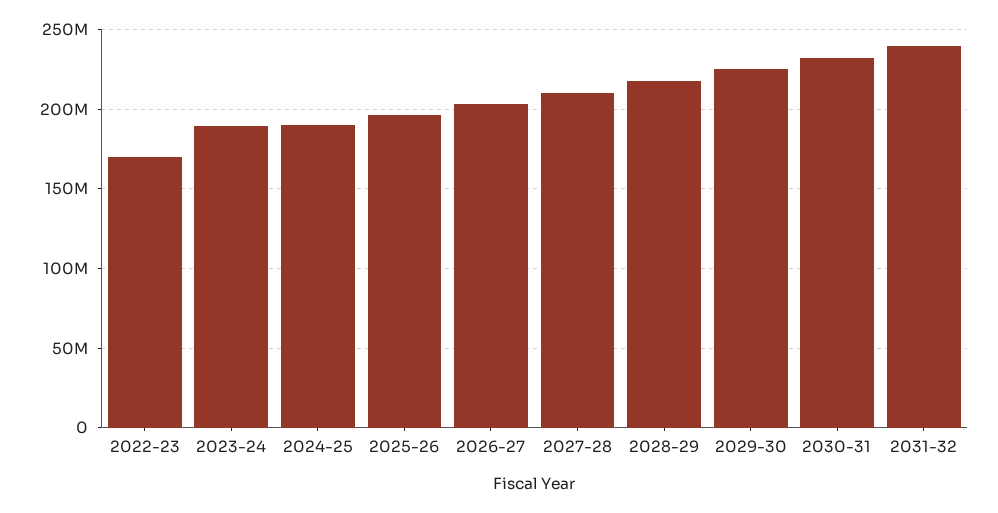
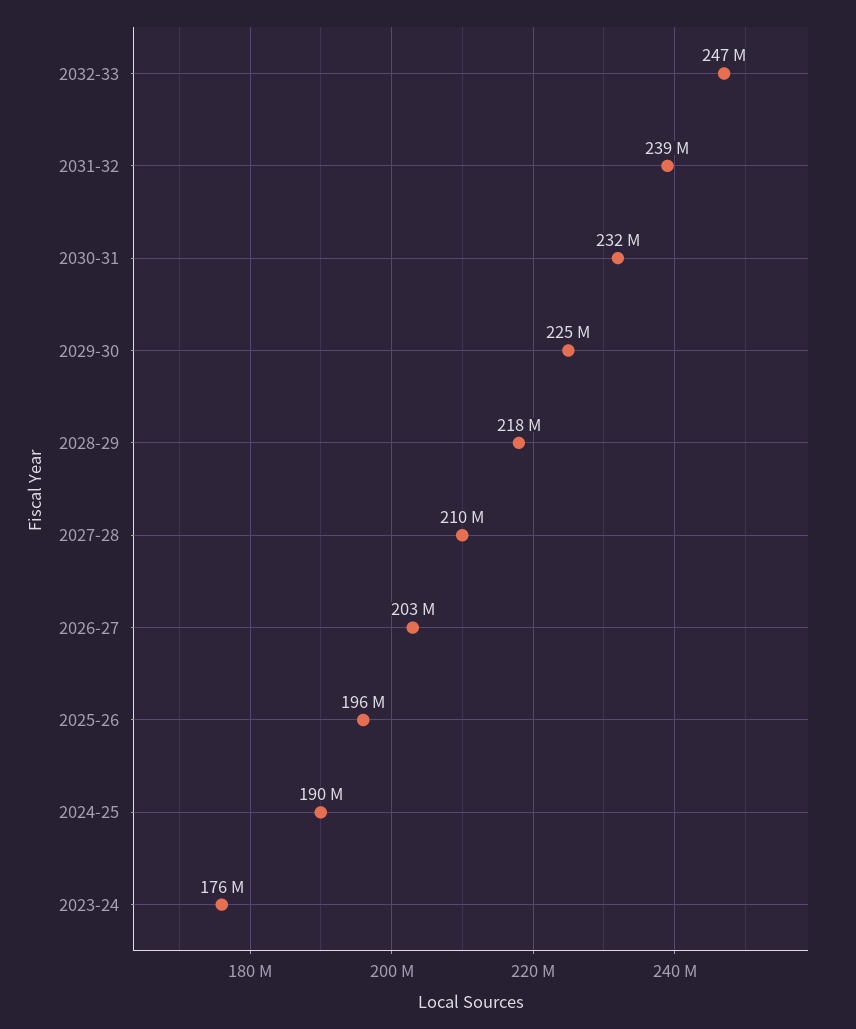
2022-23: 170000000 -> none
2023-24: 190000000 -> 176000000
2032-33: none -> 247000000

